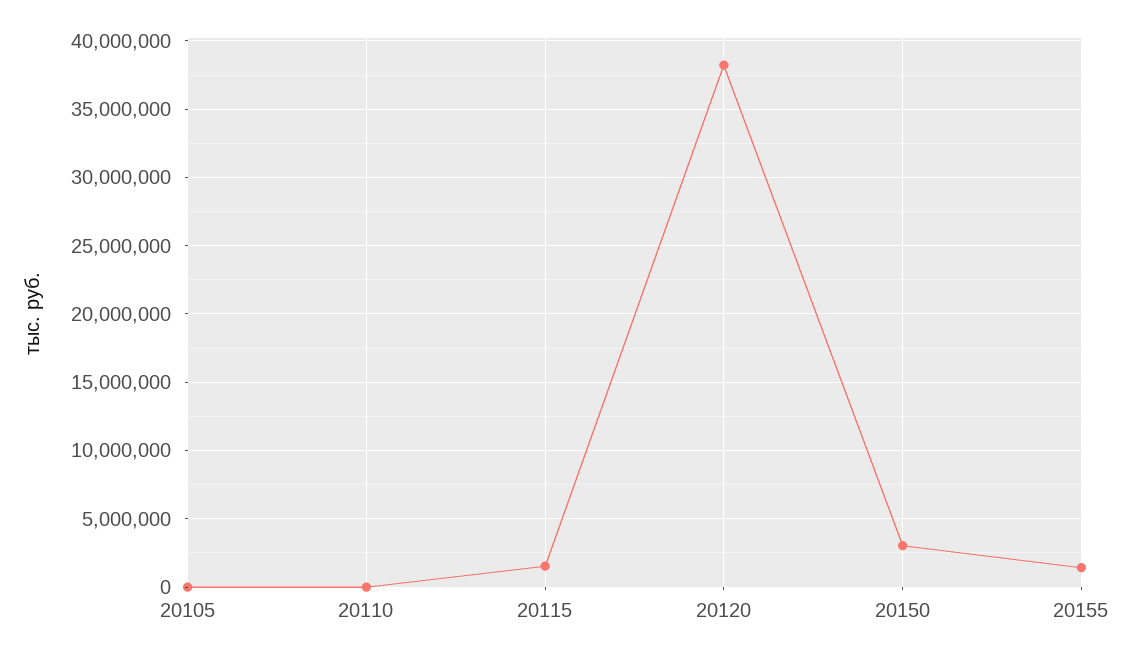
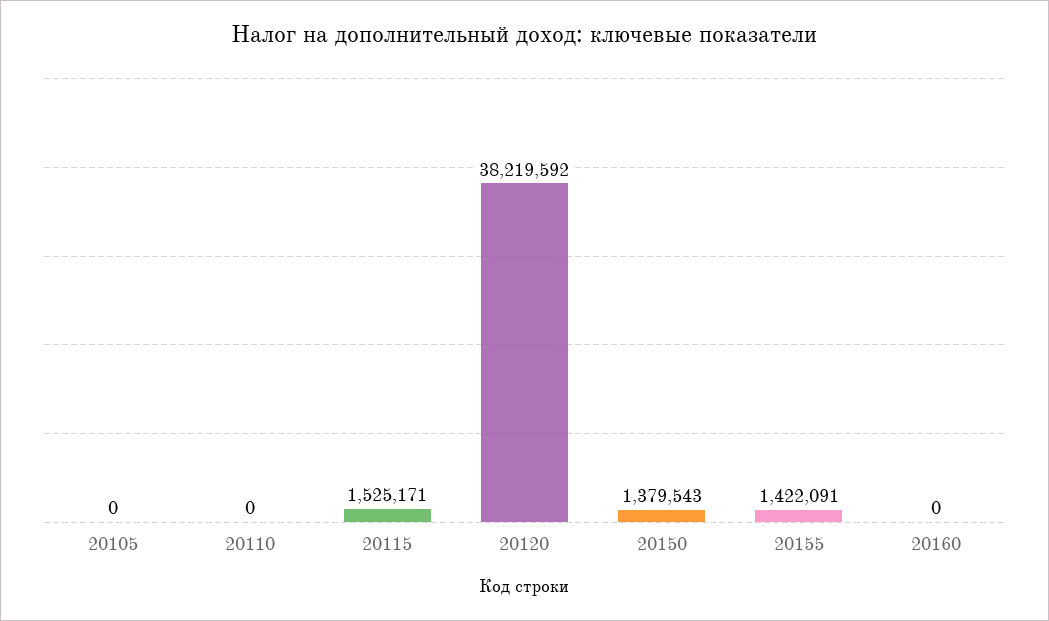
20150: 3000000 -> 1379543
20160: none -> 0

